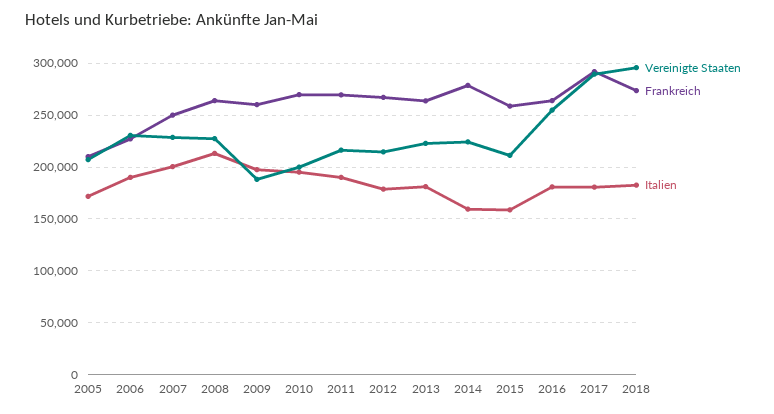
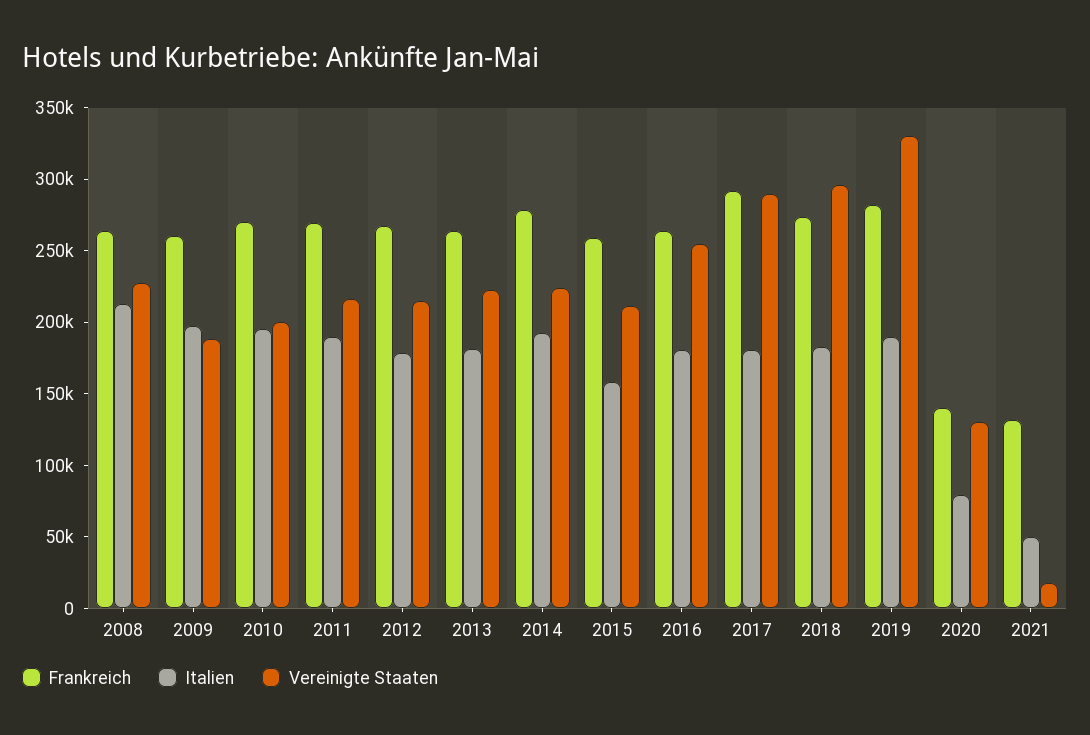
Vereinigte Staaten, 2005: 210000 -> none
Frankreich, 2005: 210000 -> none
Italien, 2005: 170000 -> none
Vereinigte Staaten, 2006: 230000 -> none
Frankreich, 2006: 230000 -> none
Italien, 2006: 190000 -> none
Vereinigte Staaten, 2007: 230000 -> none
Frankreich, 2007: 250000 -> none
Italien, 2007: 200000 -> none
Italien, 2014: 160000 -> 190000
Frankreich, 2019: none -> 280000
Italien, 2019: none -> 190000
Vereinigte Staaten, 2019: none -> 330000
Frankreich, 2020: none -> 140000
Italien, 2020: none -> 80000
Vereinigte Staaten, 2020: none -> 130000
Frankreich, 2021: none -> 130000
Italien, 2021: none -> 50000
Vereinigte Staaten, 2021: none -> 20000

